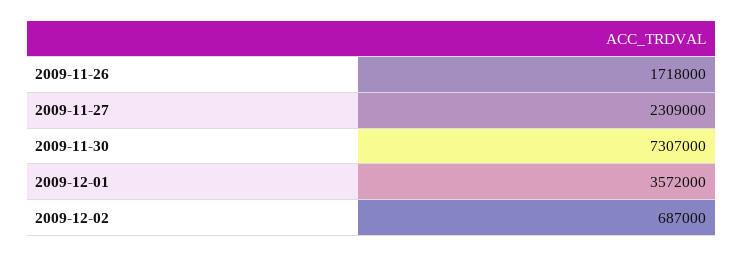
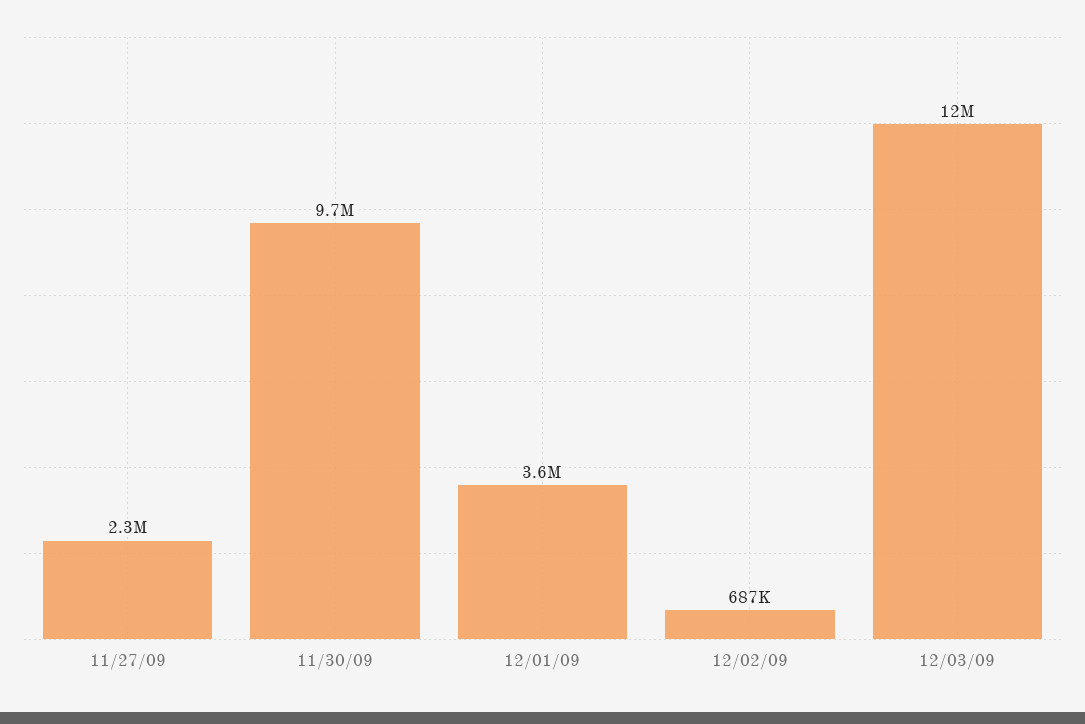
2009-11-26: 1718000 -> none
2009-11-30: 7307000 -> 9700000
12/03/09: none -> 12000000

